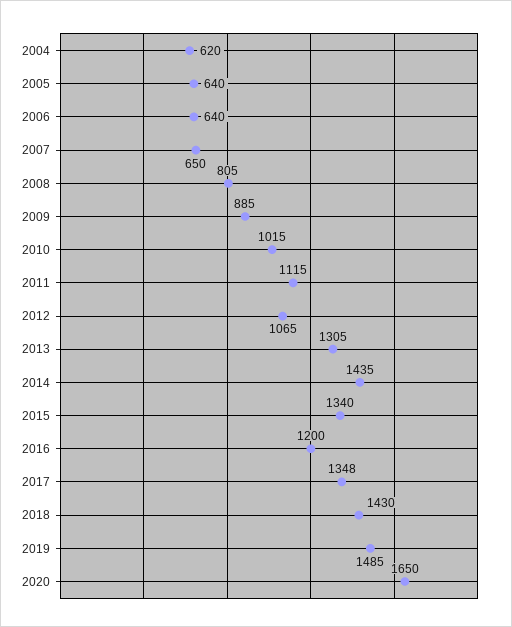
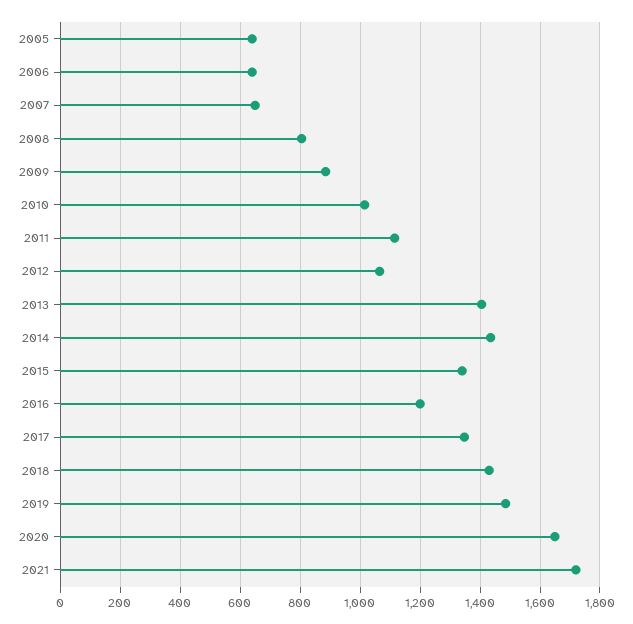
2004: 620 -> none
2013: 1305 -> 1400
2021: none -> 1725

